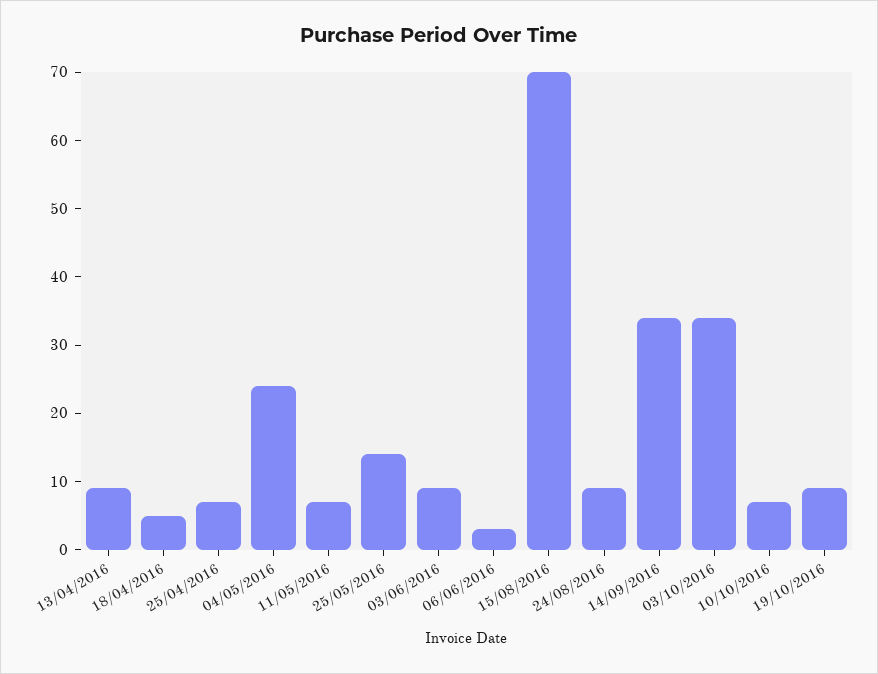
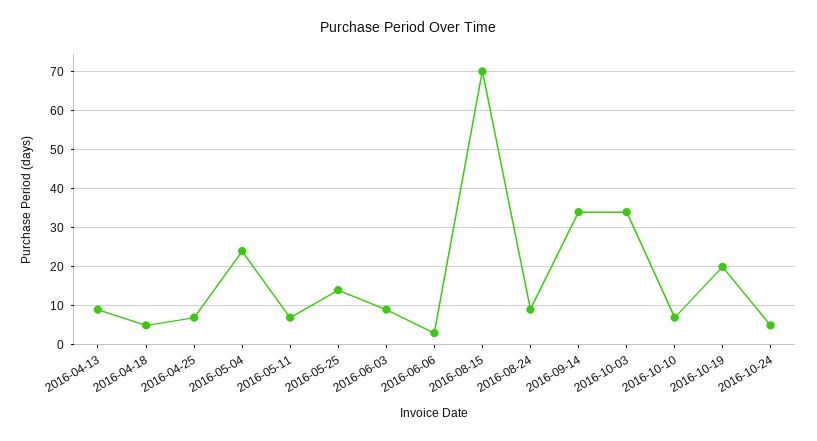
19/10/2016: 10 -> 20
2016-10-24: none -> 5

